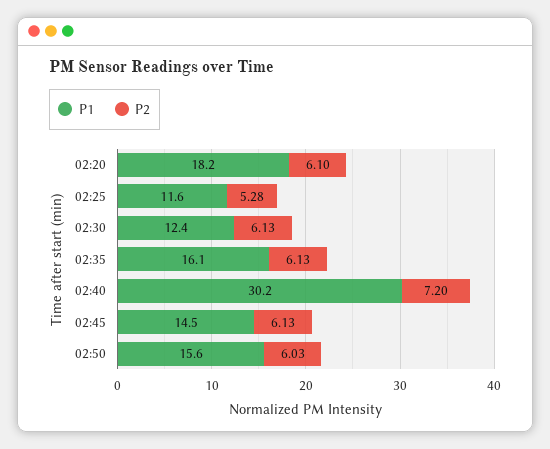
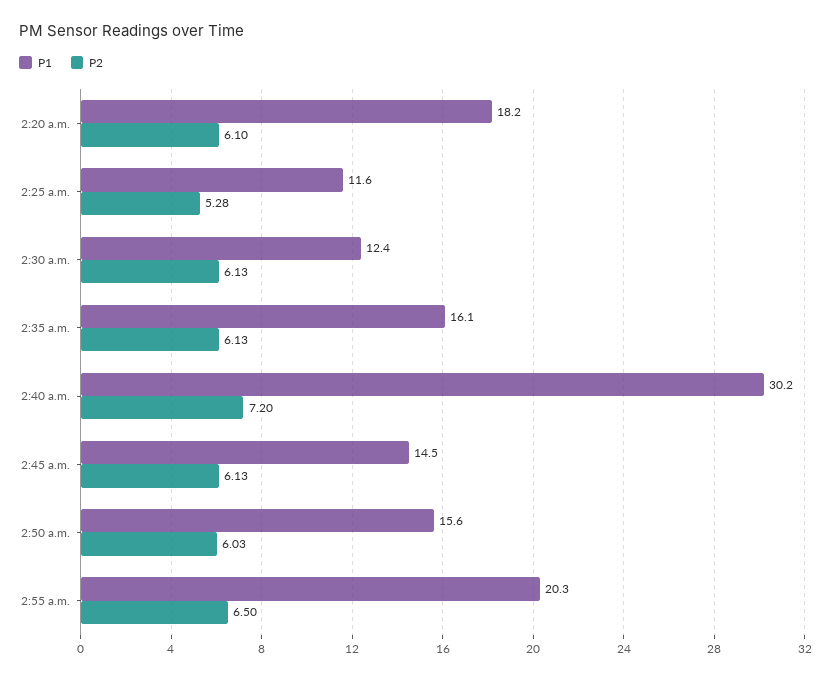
P1, 2:55 a.m.: none -> 20.3
P2, 2:55 a.m.: none -> 6.5

